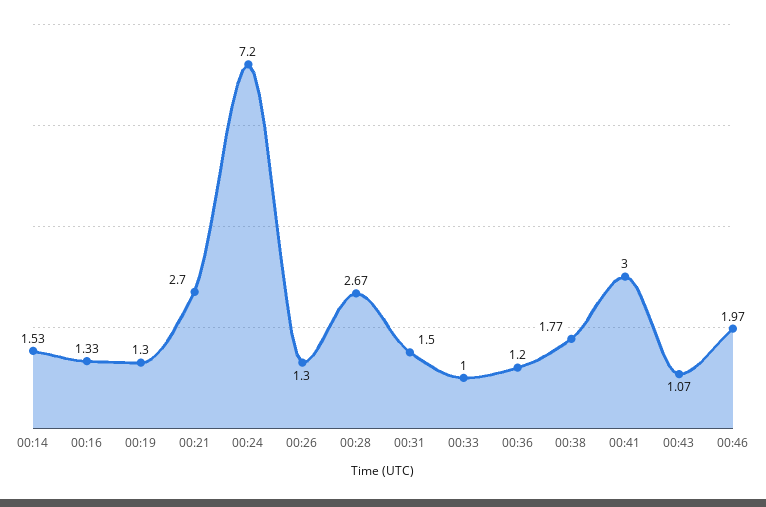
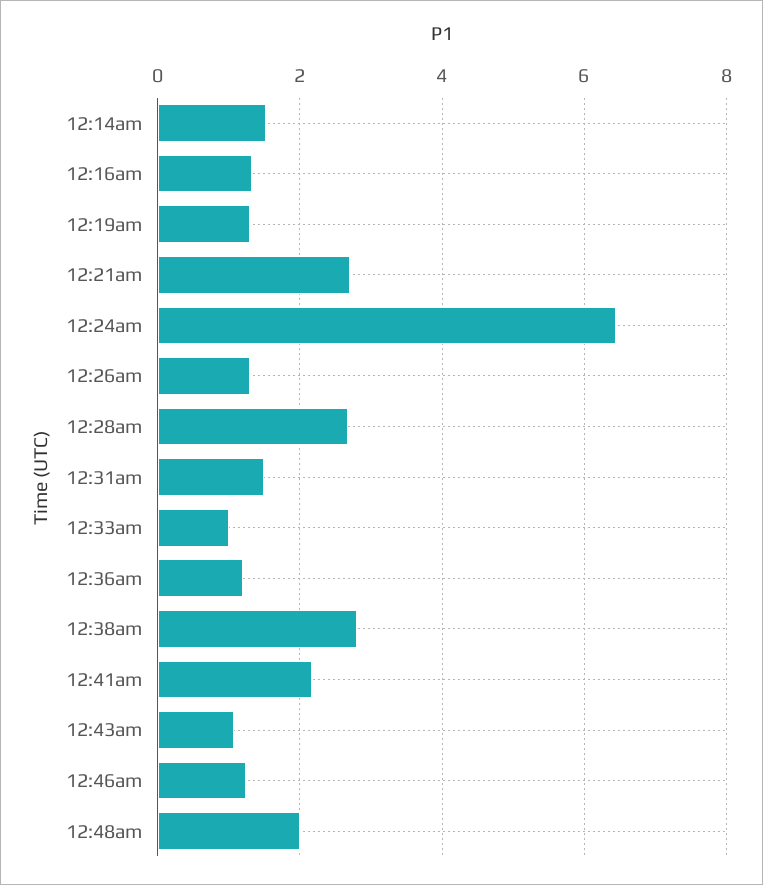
00:24: 7.2 -> 6.4
00:38: 1.77 -> 2.8
00:41: 3 -> 2.2
00:46: 1.97 -> 1.2
12:48am: none -> 2

